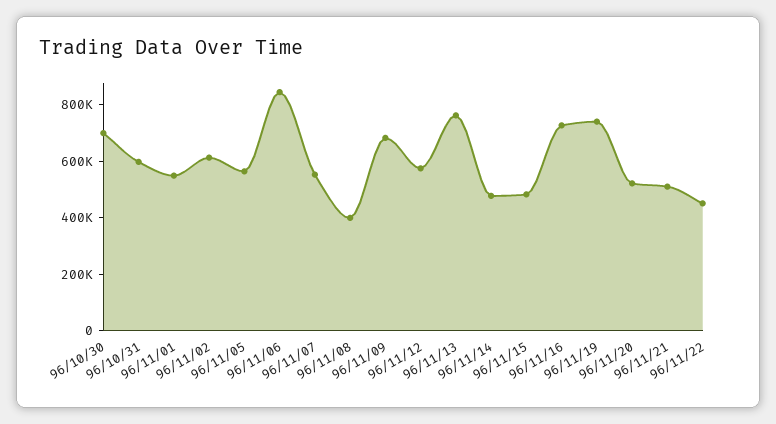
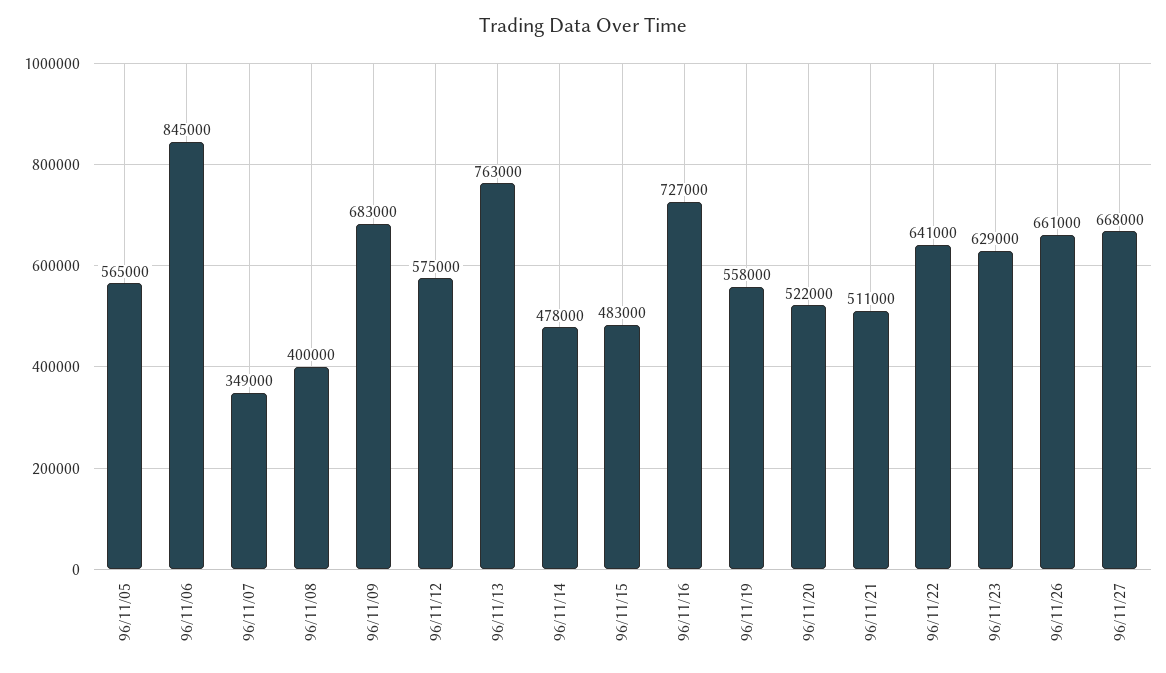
96/10/30: 700000 -> none
96/10/31: 600000 -> none
96/11/01: 550000 -> none
96/11/02: 600000 -> none
96/11/07: 550000 -> 349000
96/11/19: 750000 -> 558000
96/11/22: 450000 -> 641000
96/11/23: none -> 629000
96/11/26: none -> 661000
96/11/27: none -> 668000

